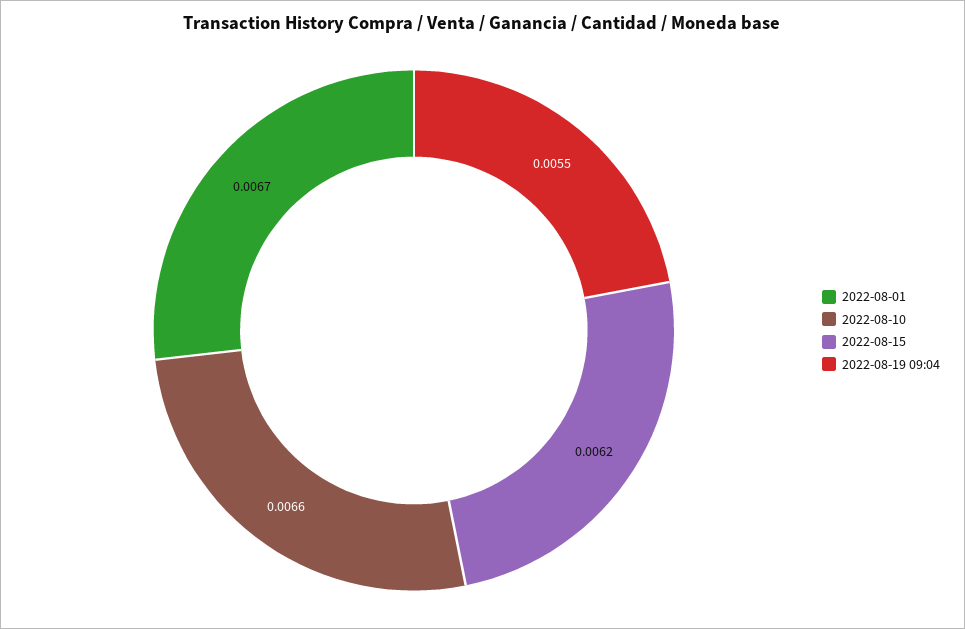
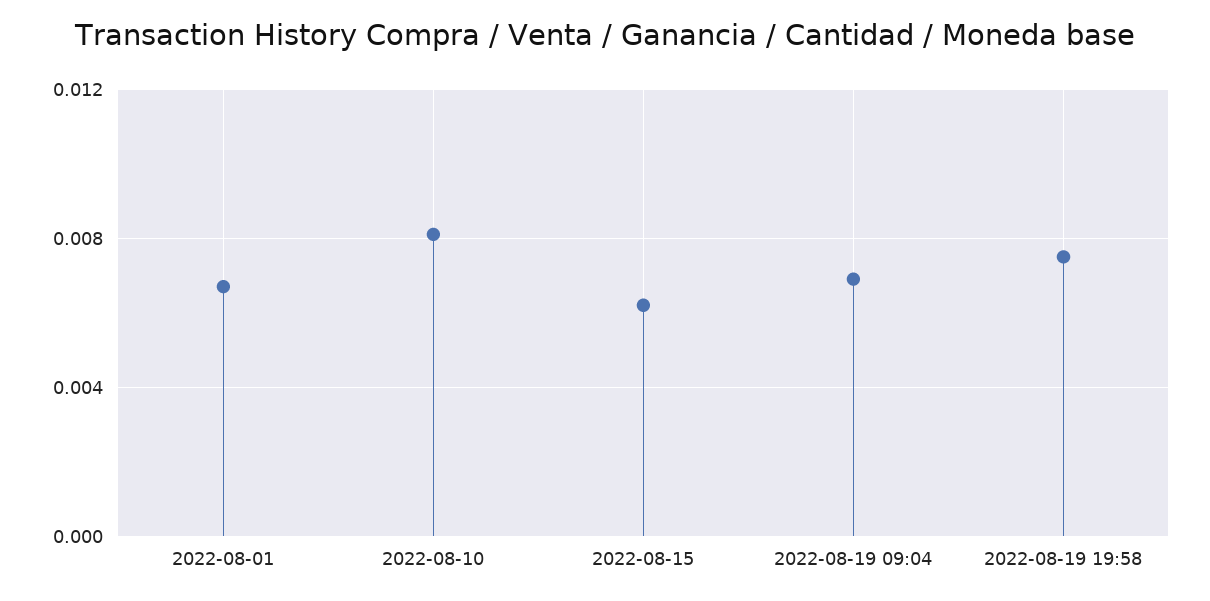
2022-08-10: 0.0066 -> 0.008
2022-08-19 09:04: 0.0055 -> 0.007
2022-08-19 19:58: none -> 0.0075

